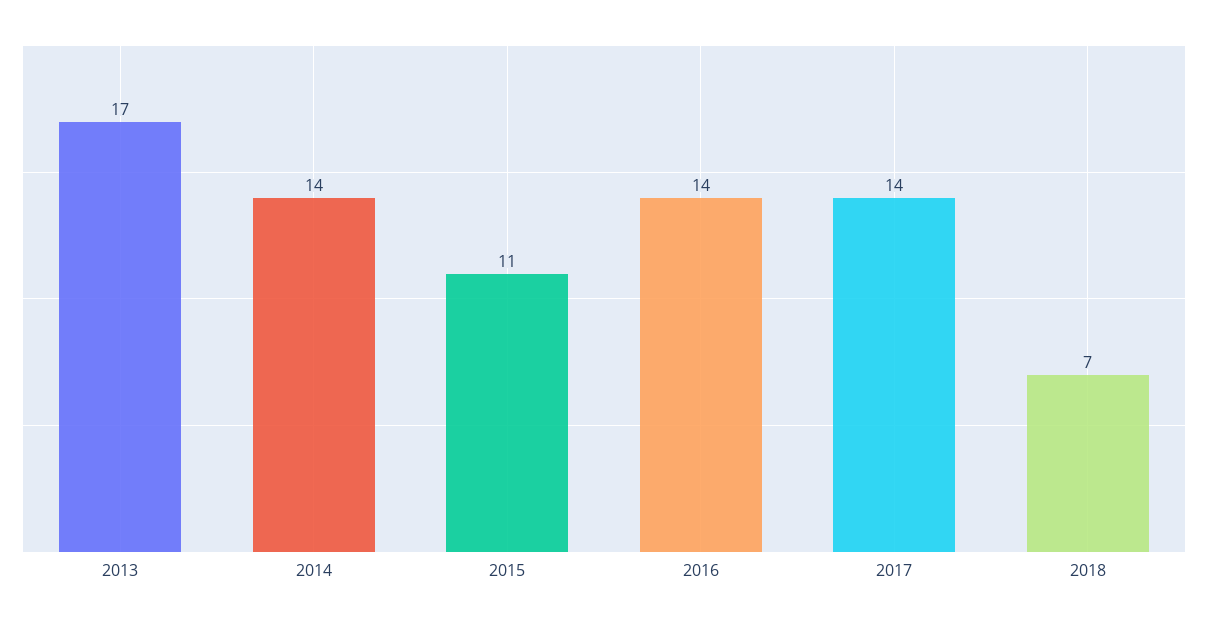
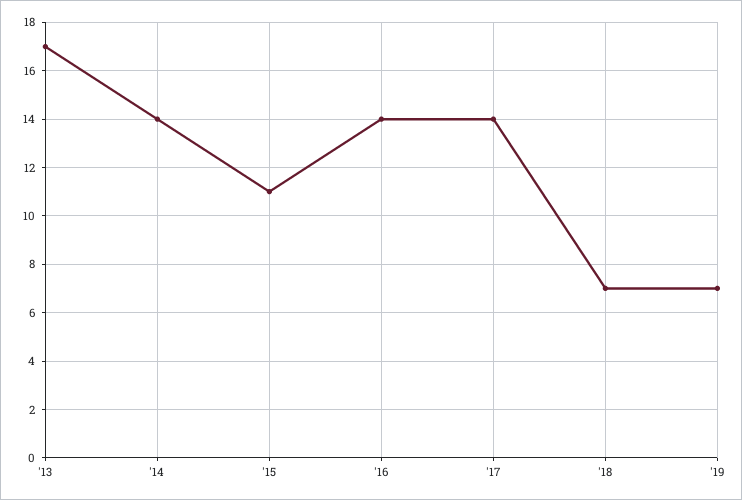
'19: none -> 7

